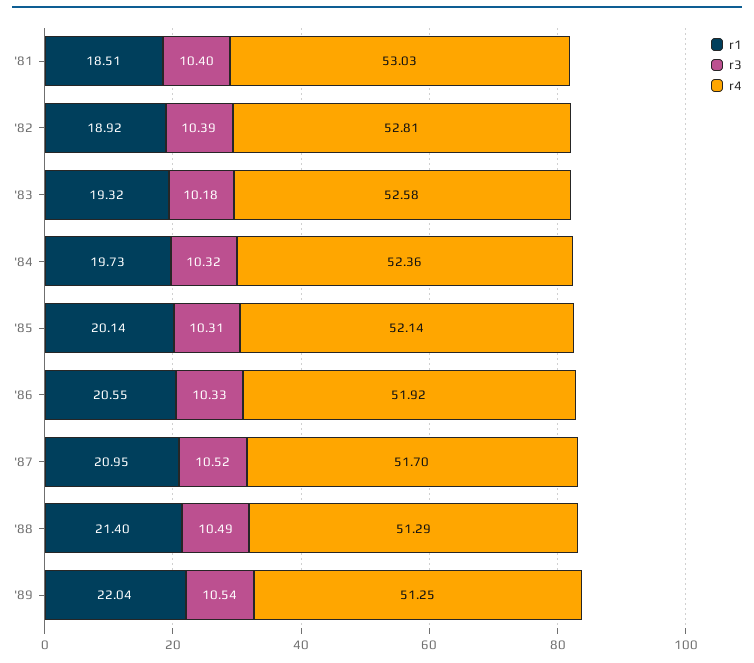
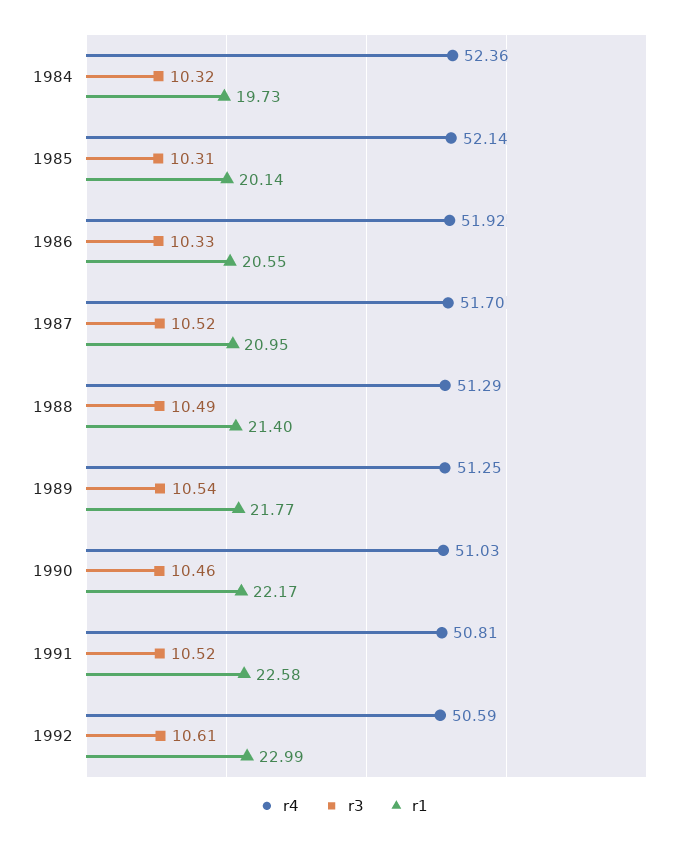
r1, '81: 18.51 -> none
r3, '81: 10.4 -> none
r4, '81: 53.03 -> none
r1, '82: 18.92 -> none
r3, '82: 10.39 -> none
r4, '82: 52.81 -> none
r1, '83: 19.32 -> none
r3, '83: 10.18 -> none
r4, '83: 52.58 -> none
r1, '89: 22.04 -> 21.77
r4, 1990: none -> 51.03
r3, 1990: none -> 10.46
r1, 1990: none -> 22.17
r4, 1991: none -> 50.81
r3, 1991: none -> 10.52
r1, 1991: none -> 22.58
r4, 1992: none -> 50.59
r3, 1992: none -> 10.61
r1, 1992: none -> 22.99

